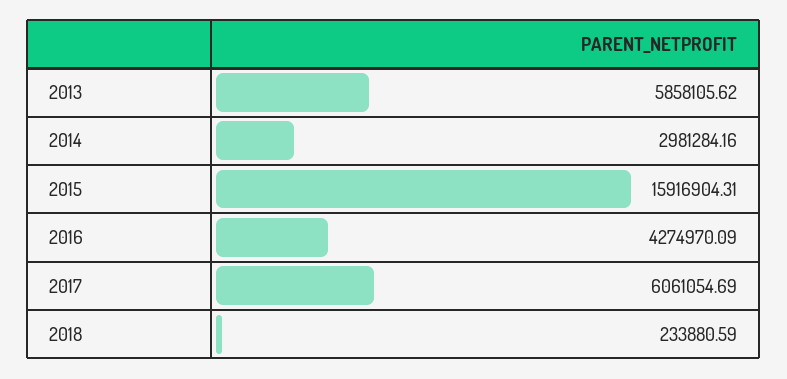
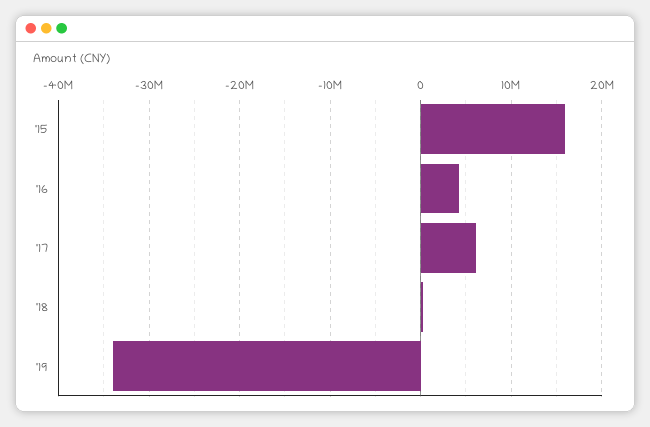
2013: 5858105.62 -> none
2014: 2981284.16 -> none
'19: none -> -34000000

